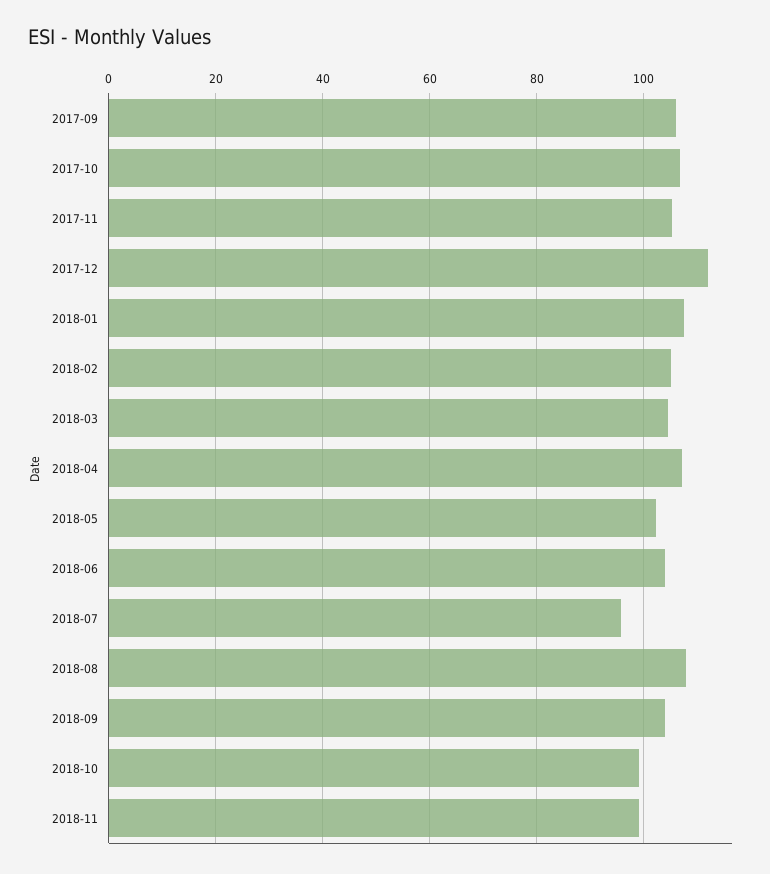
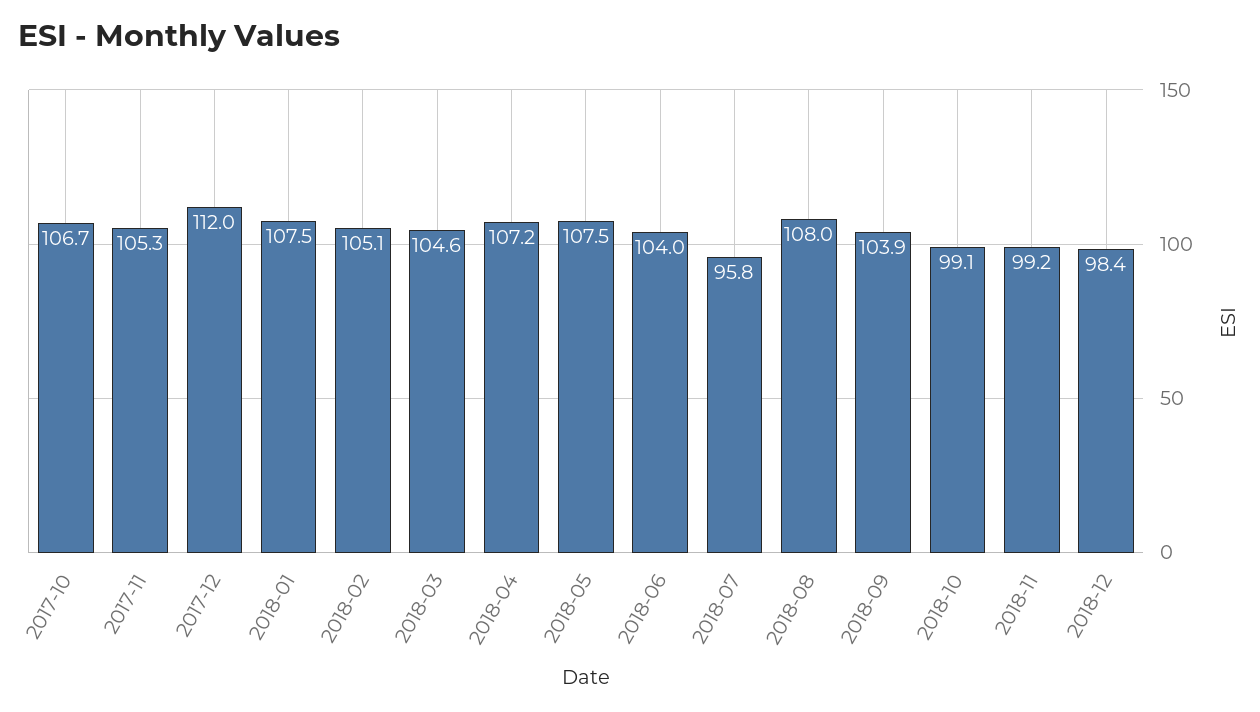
2017-09: 106 -> none
2018-05: 102 -> 107.5
2018-12: none -> 98.4

